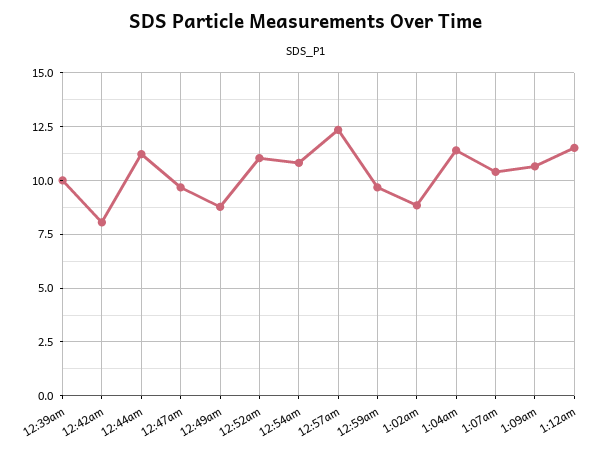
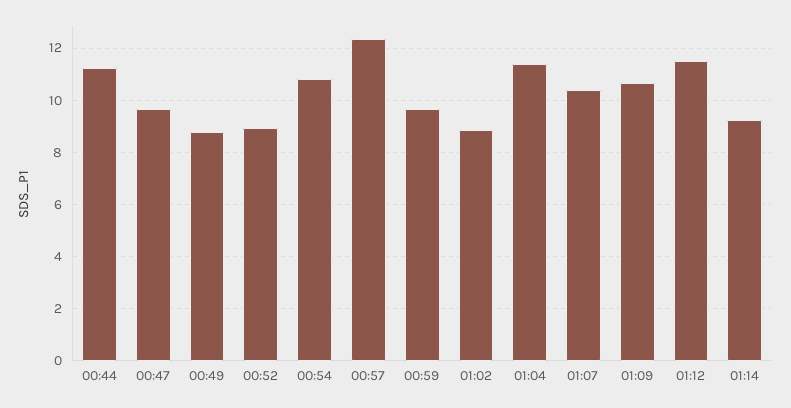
12:39am: 10 -> none
12:42am: 8 -> none
12:52am: 11 -> 9
01:14: none -> 9.25

